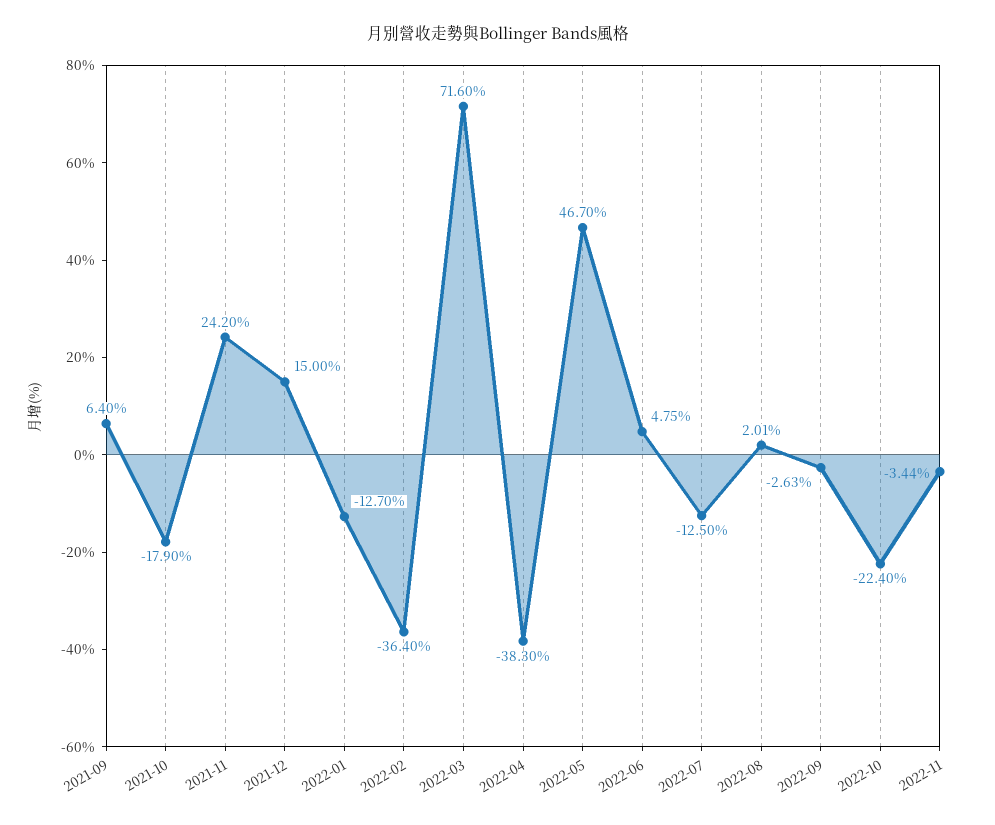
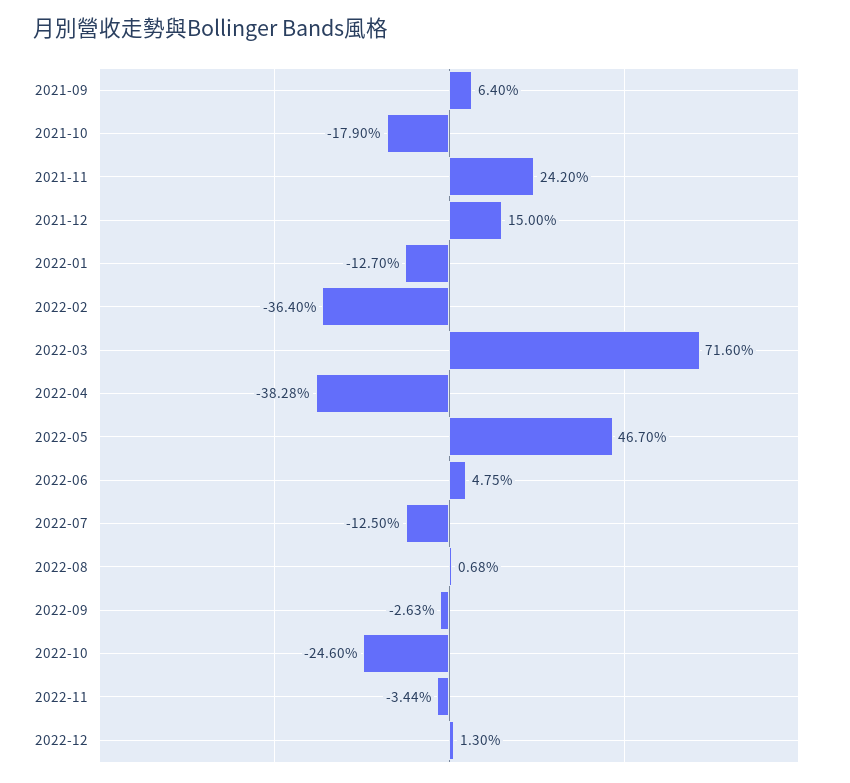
2022-04: -38.3 -> -38.28
2022-08: 2.01 -> 0.68
2022-10: -22.4 -> -24.6
2022-12: none -> 1.3

